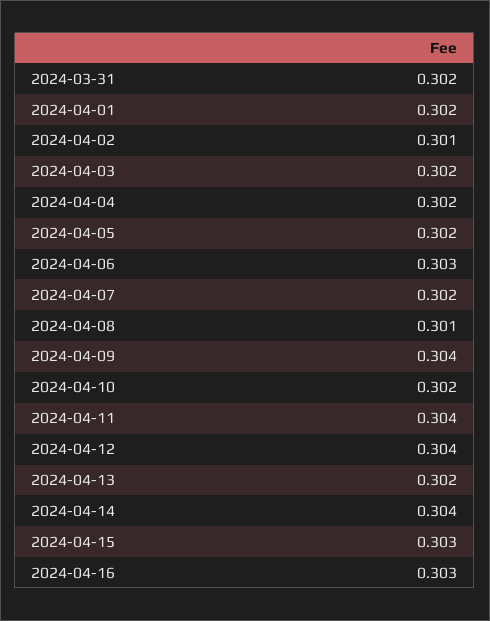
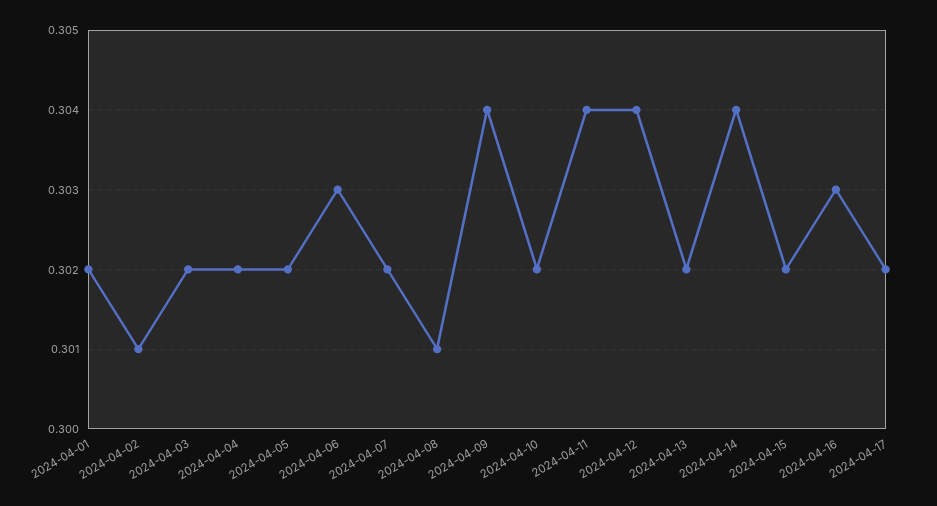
2024-03-31: 0.302 -> none
2024-04-15: 0.303 -> 0.302
2024-04-17: none -> 0.302

